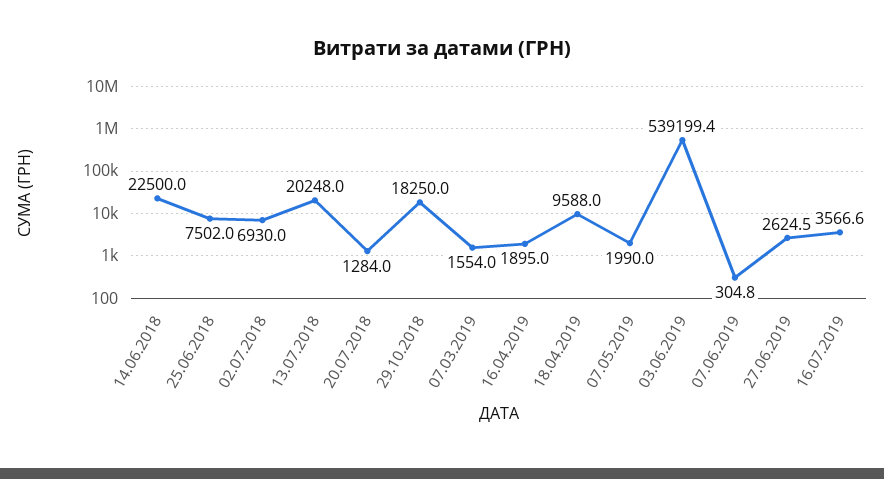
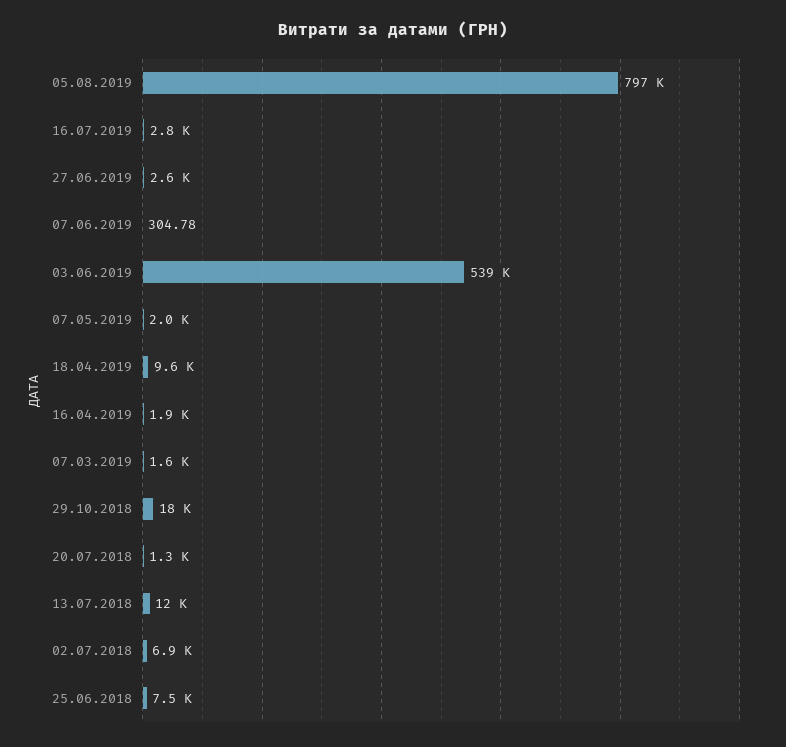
14.06.2018: 22500 -> none
13.07.2018: 20248 -> 12000
16.07.2019: 3566.6 -> 2800
05.08.2019: none -> 797000

